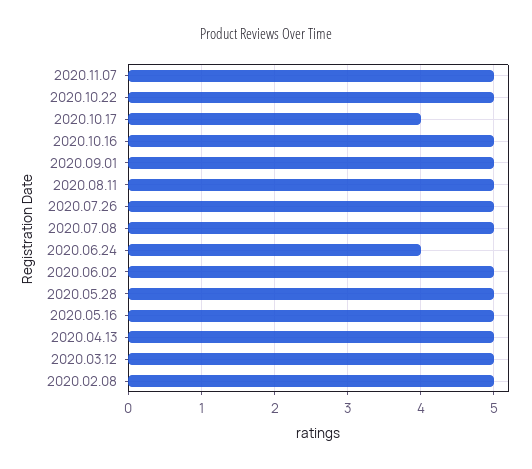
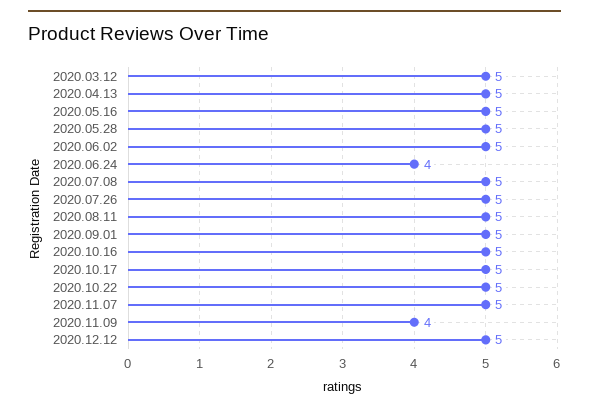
2020.10.17: 4 -> 5
2020.02.08: 5 -> none
2020.11.09: none -> 4
2020.12.12: none -> 5

